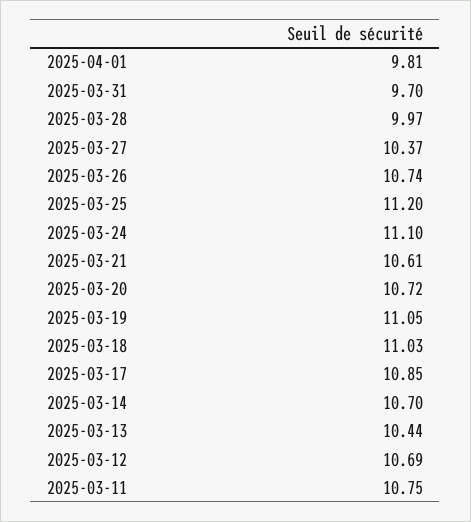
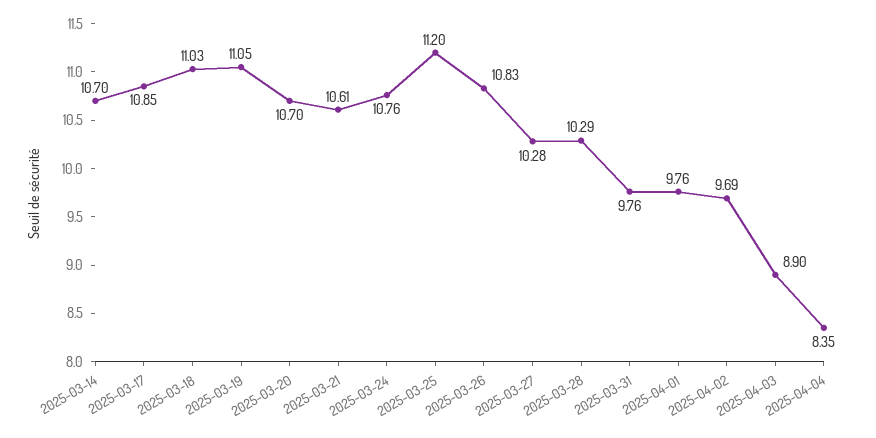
2025-04-01: 9.81 -> 9.76
2025-03-31: 9.7 -> 9.76
2025-03-28: 9.97 -> 10.29
2025-03-27: 10.37 -> 10.28
2025-03-26: 10.74 -> 10.83
2025-03-24: 11.1 -> 10.76
2025-03-20: 10.72 -> 10.7
2025-03-13: 10.44 -> none
2025-03-12: 10.69 -> none
2025-03-11: 10.75 -> none
2025-04-02: none -> 9.69
2025-04-03: none -> 8.9
2025-04-04: none -> 8.35

